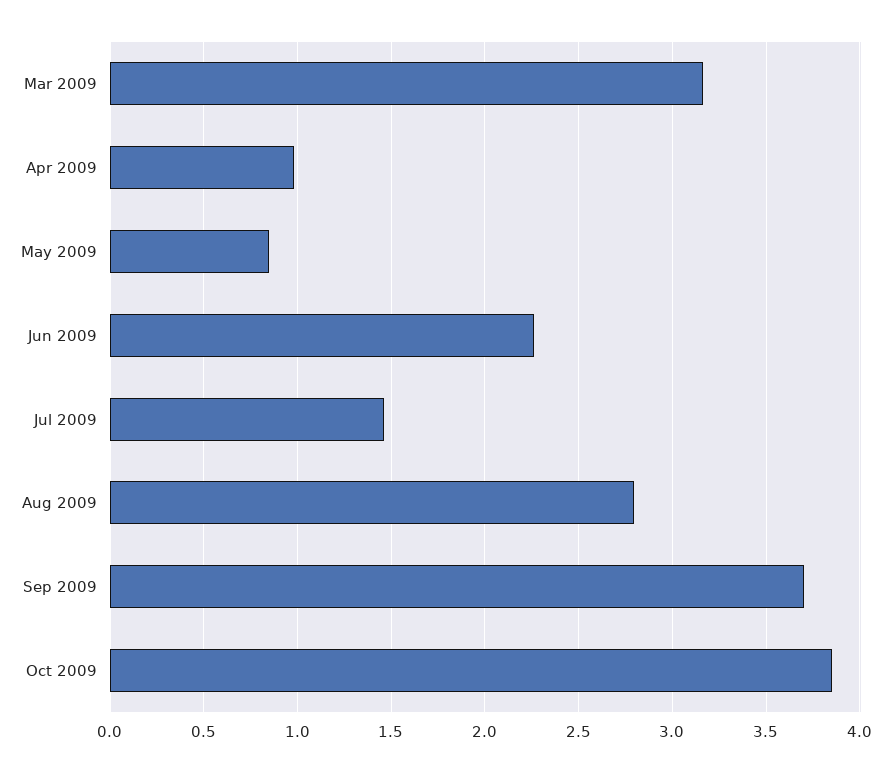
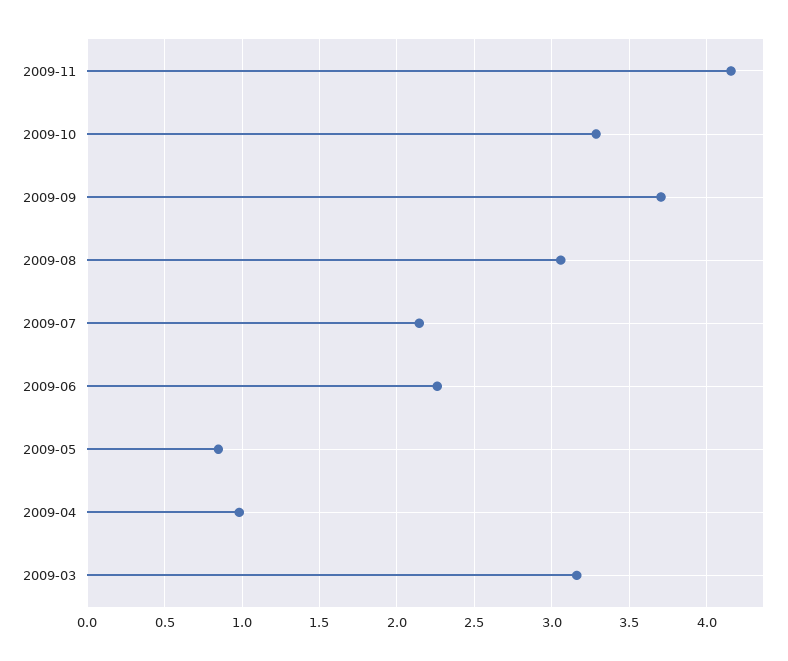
Jul 2009: 1.45 -> 2.15
Aug 2009: 2.8 -> 3.05
Oct 2009: 3.85 -> 3.3
2009-11: none -> 4.15

